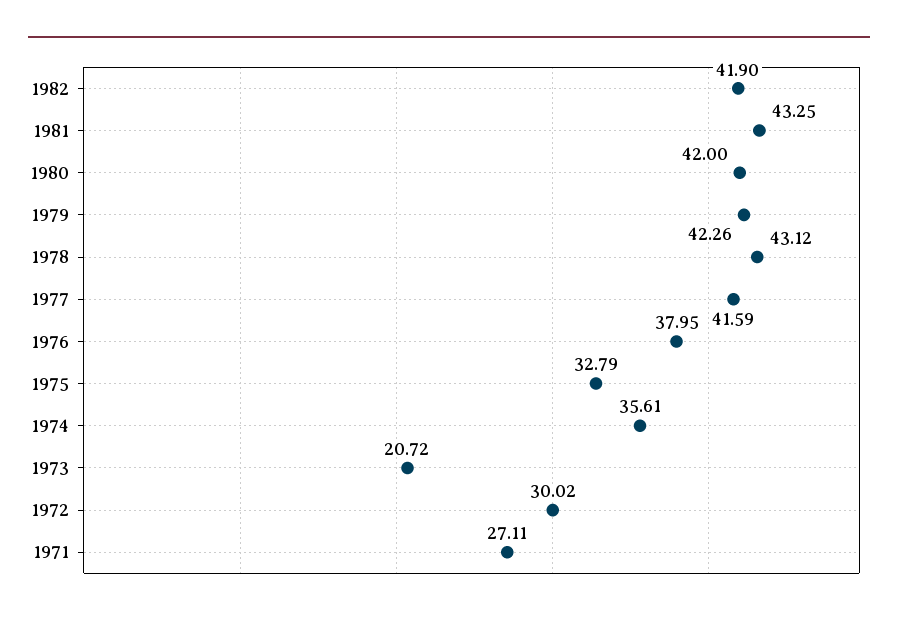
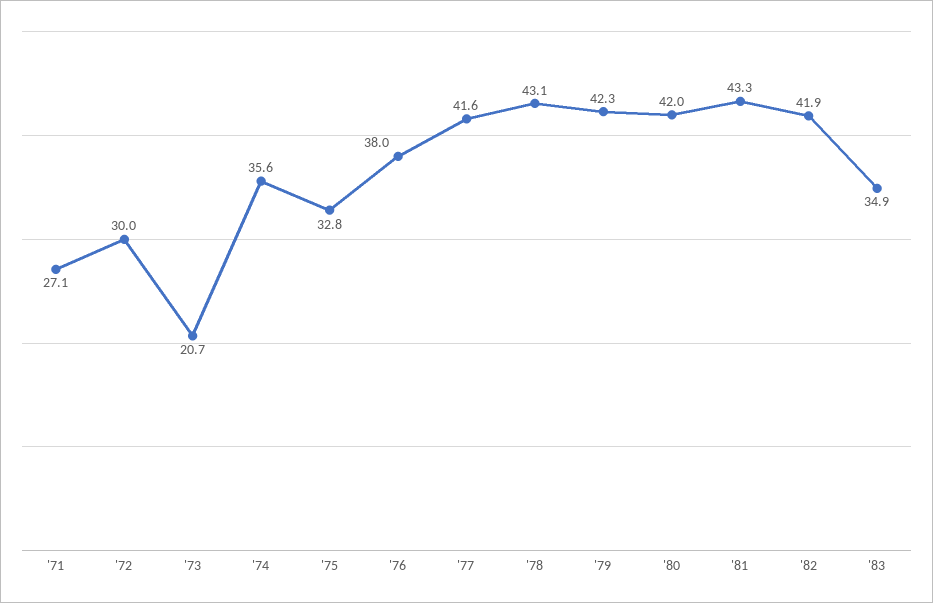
'83: none -> 34.9

